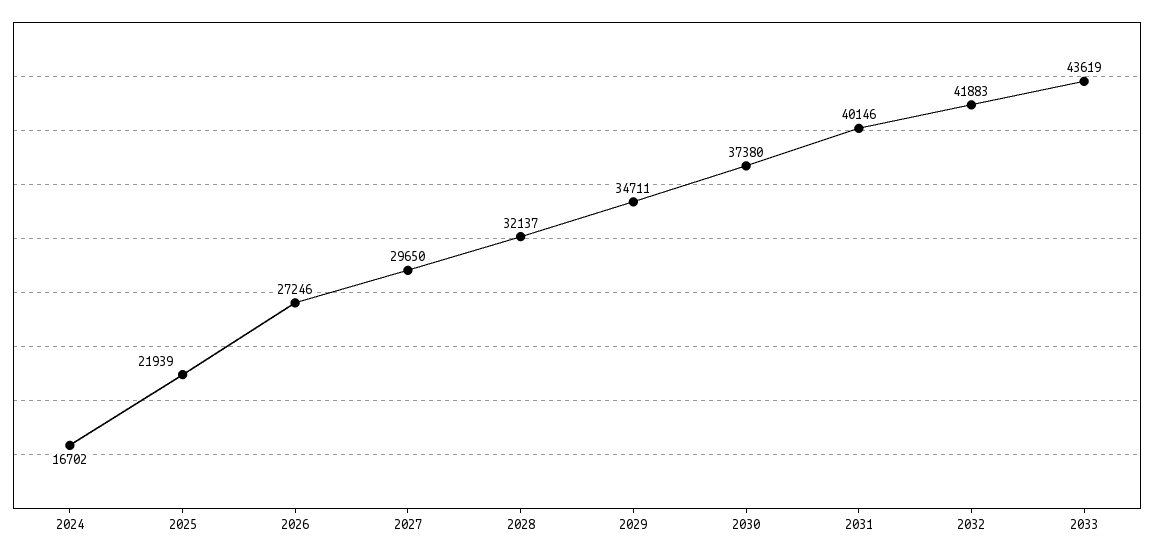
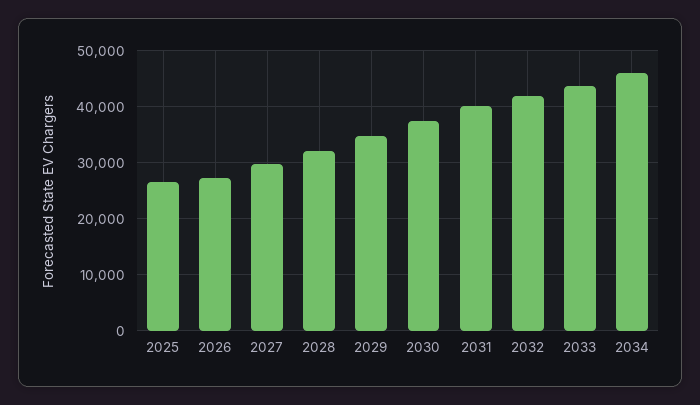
2024: 16702 -> none
2025: 21939 -> 26000
2034: none -> 46000

